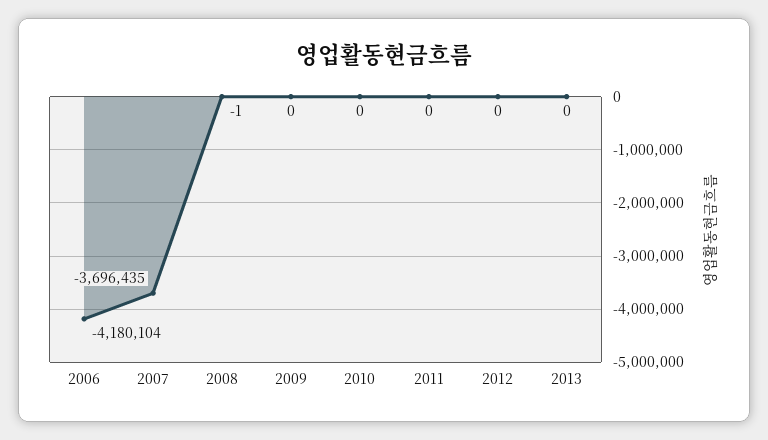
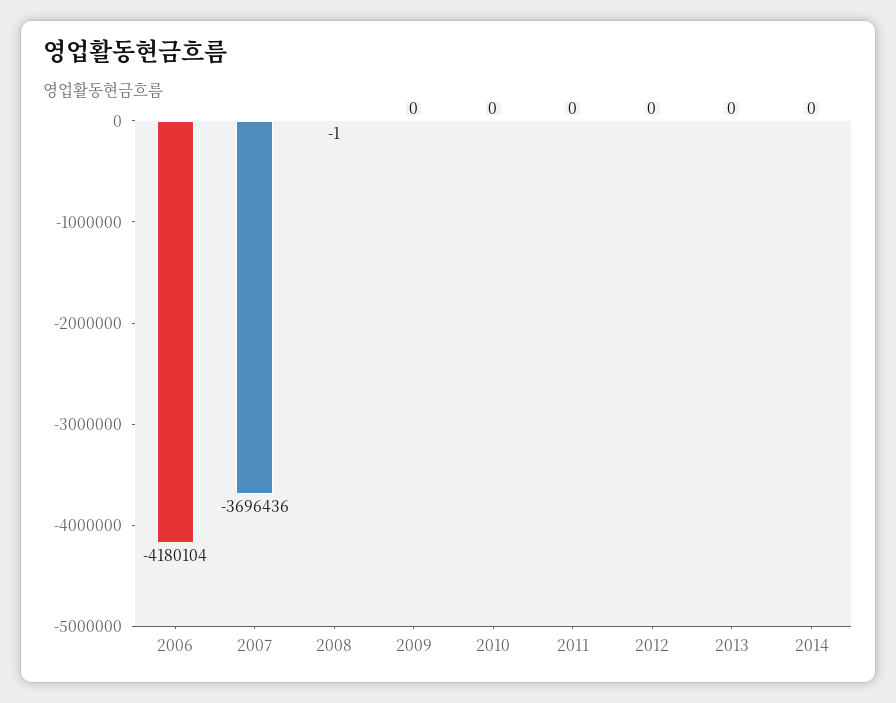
2007: -3696435 -> -3696436
2014: none -> 0

